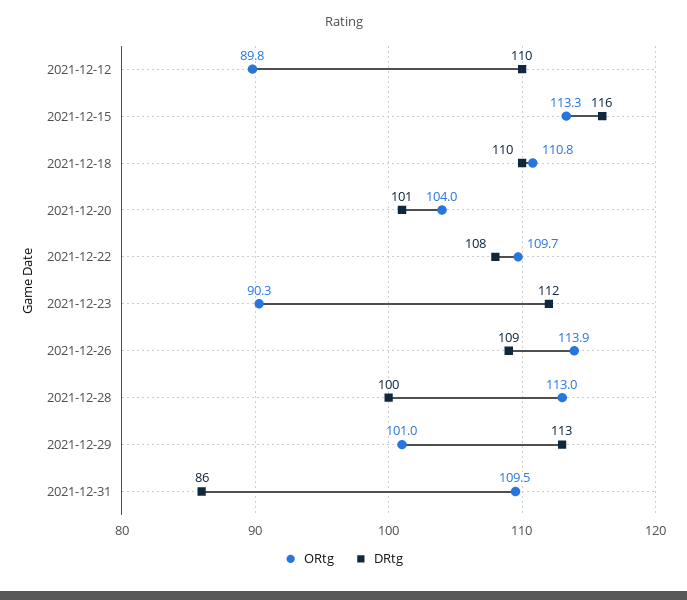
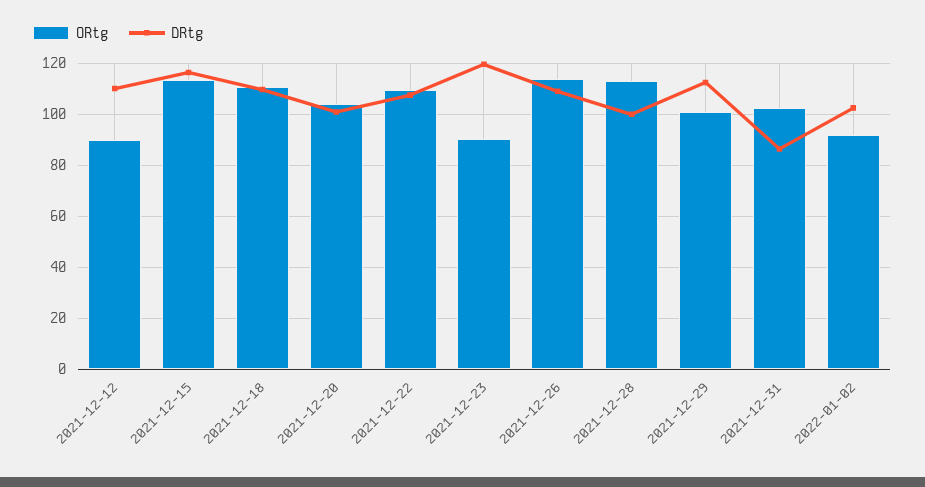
DRtg, 2021-12-23: 112 -> 120
ORtg, 2021-12-31: 109.5 -> 102.5
ORtg, 2022-01-02: none -> 92.5
DRtg, 2022-01-02: none -> 102.5

